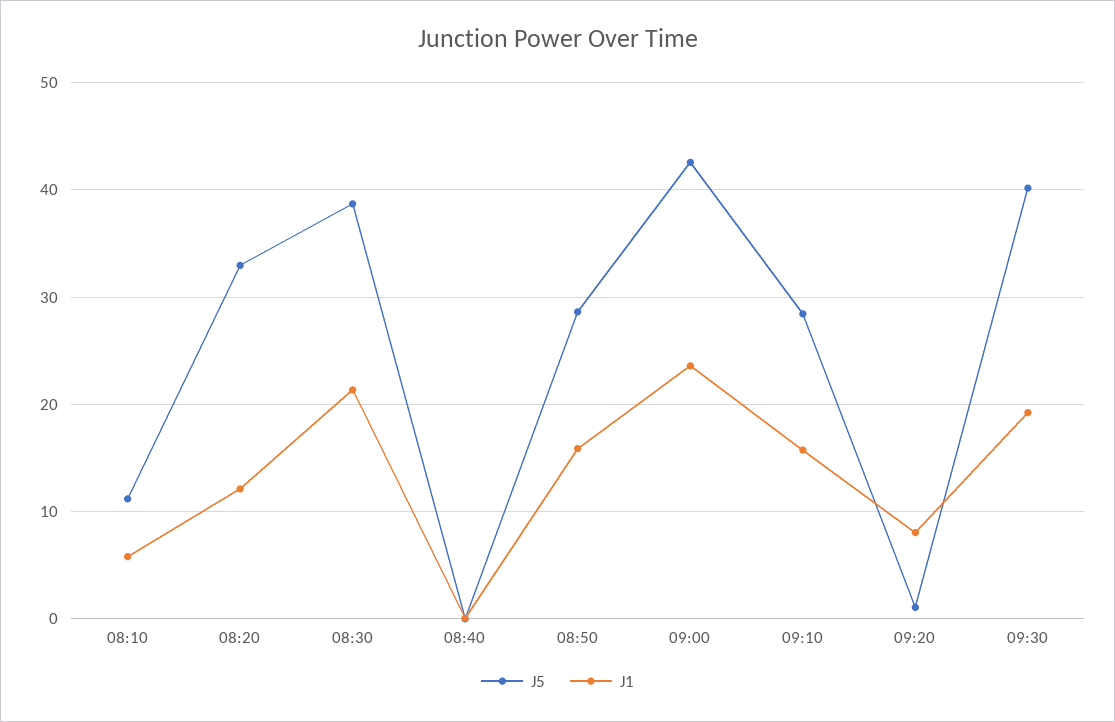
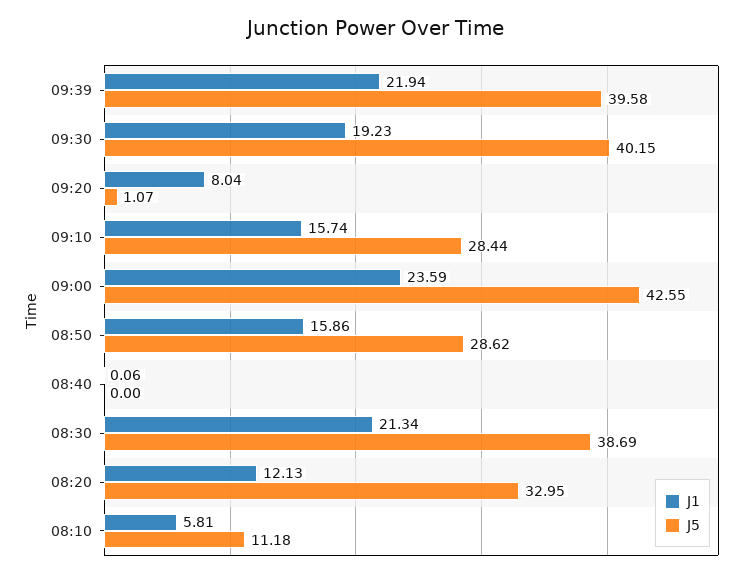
J1, 09:39: none -> 21.94
J5, 09:39: none -> 39.58

